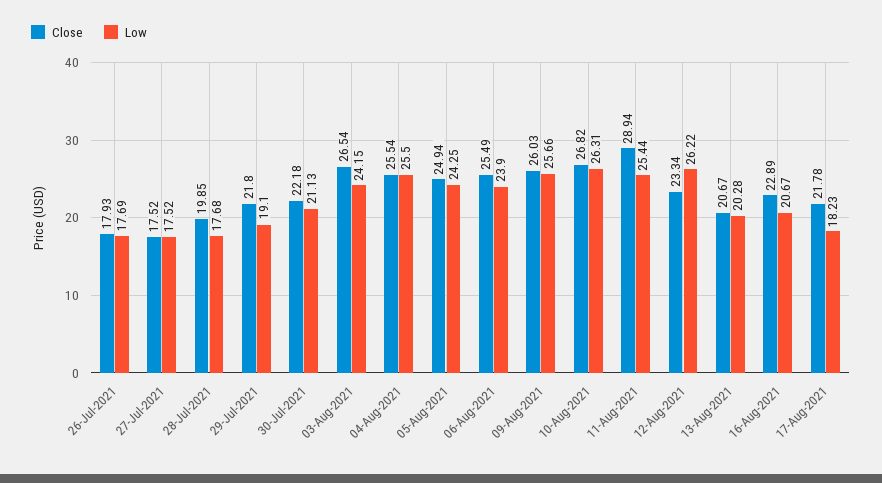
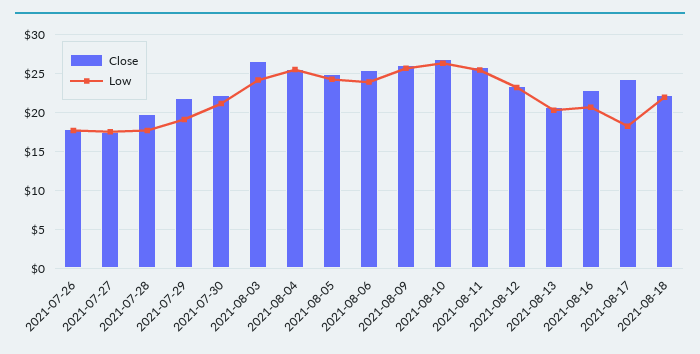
Close, 11-Aug-2021: 28.94 -> 26
Low, 12-Aug-2021: 26.22 -> 23
Close, 17-Aug-2021: 21.78 -> 24
Close, 2021-08-18: none -> 22
Low, 2021-08-18: none -> 22

